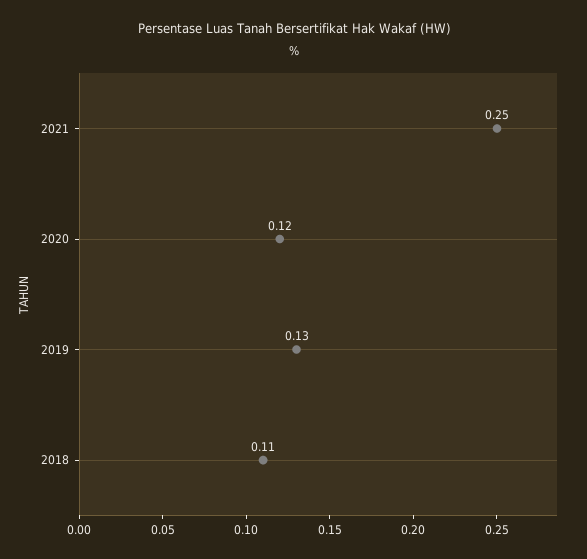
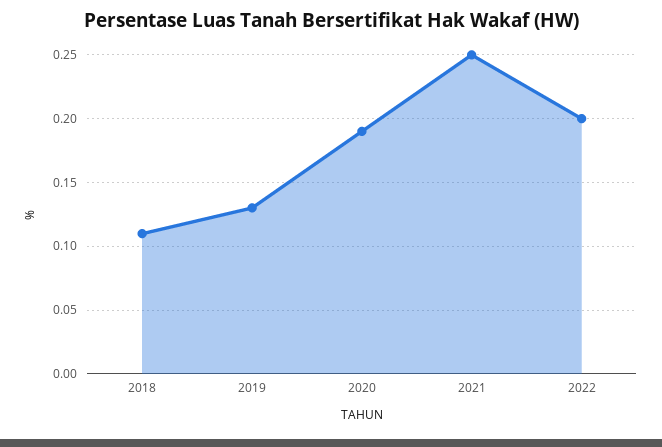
2020: 0.12 -> 0.19
2022: none -> 0.2

